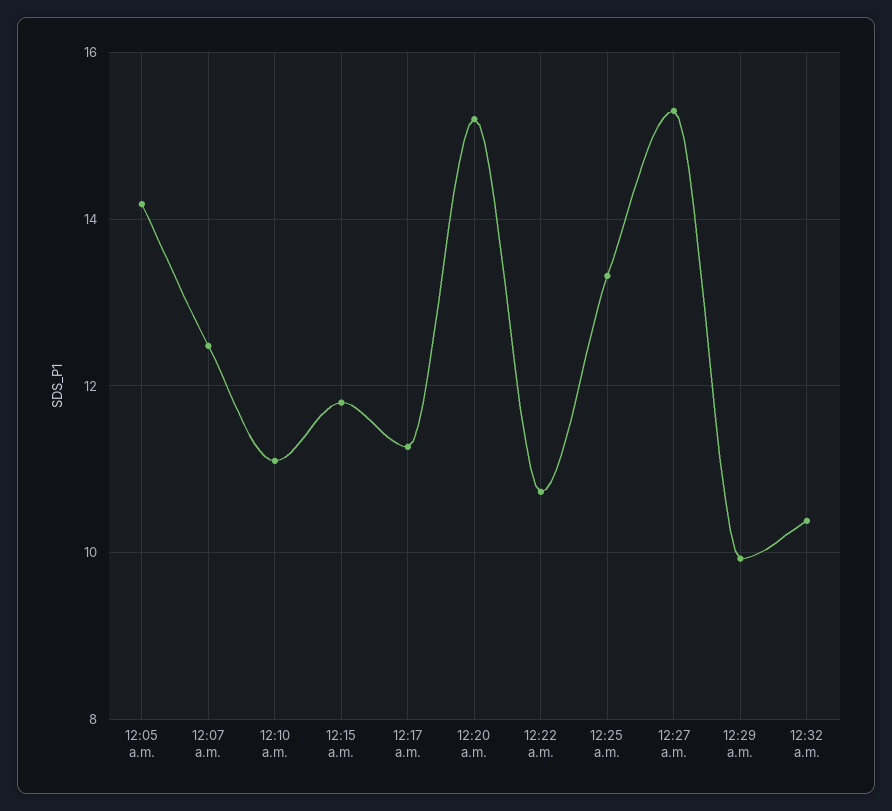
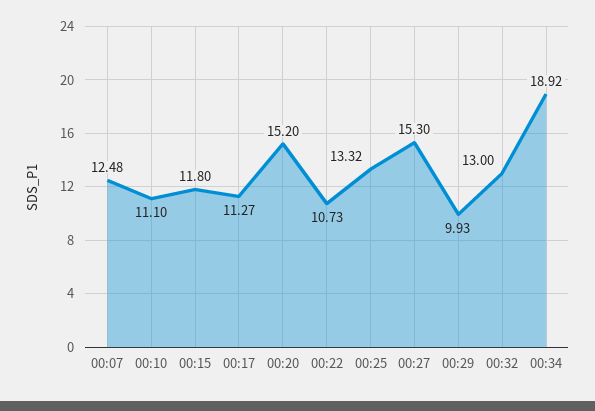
12:05 a.m.: 14.2 -> none
12:32 a.m.: 10.4 -> 13
00:34: none -> 18.92

